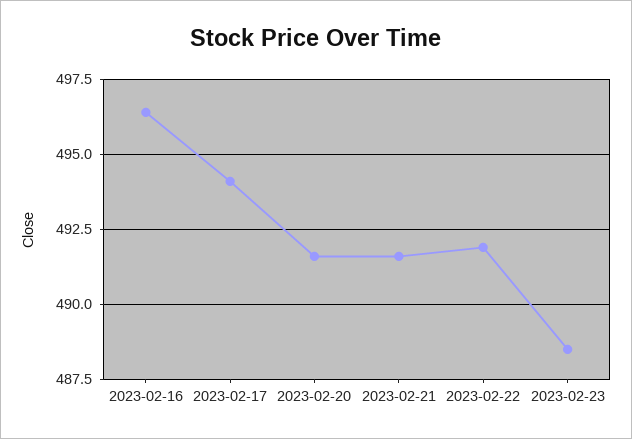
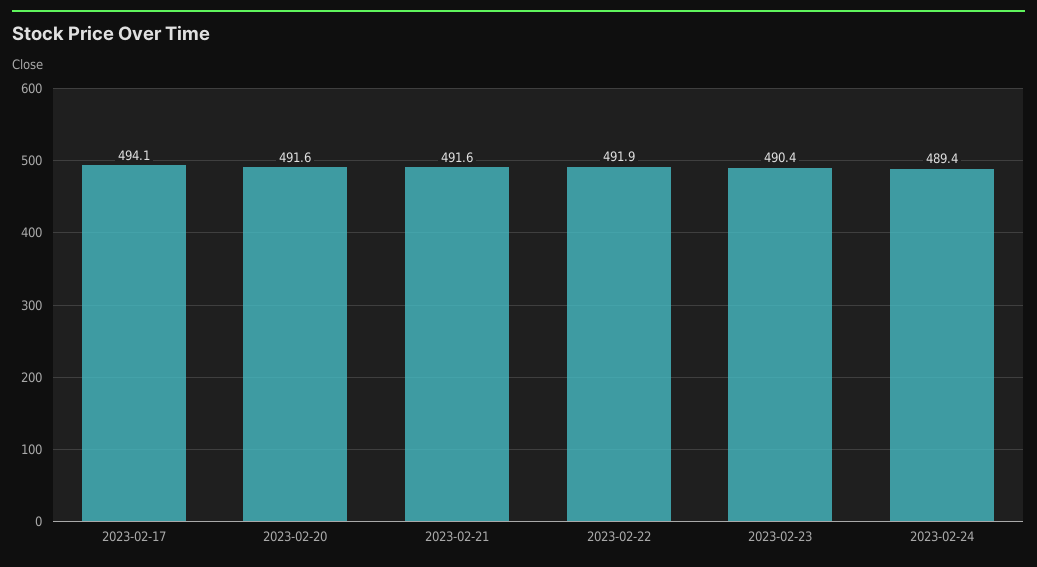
2023-02-16: 496.5 -> none
2023-02-23: 488.5 -> 490.4
2023-02-24: none -> 489.4

